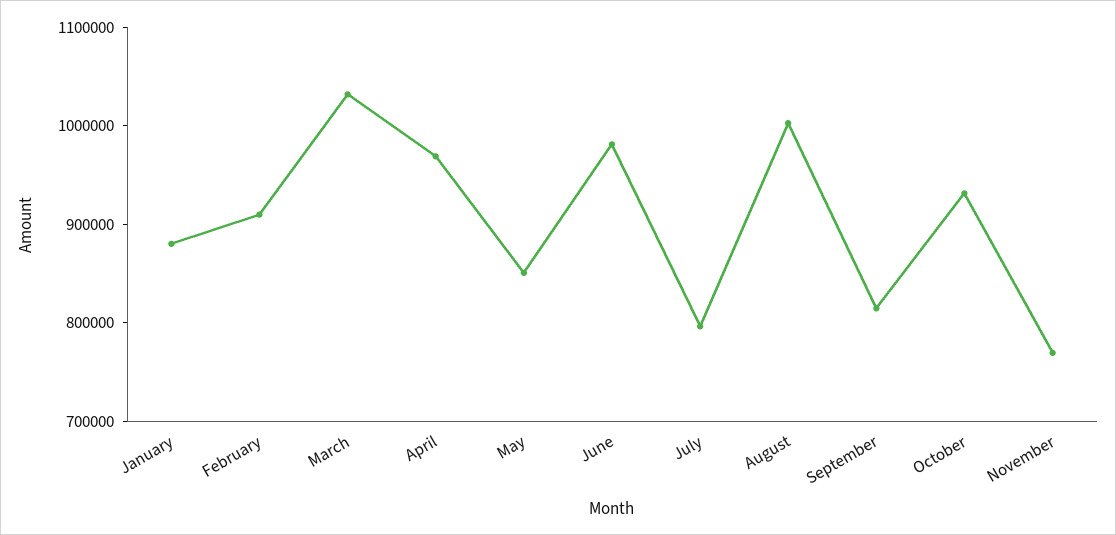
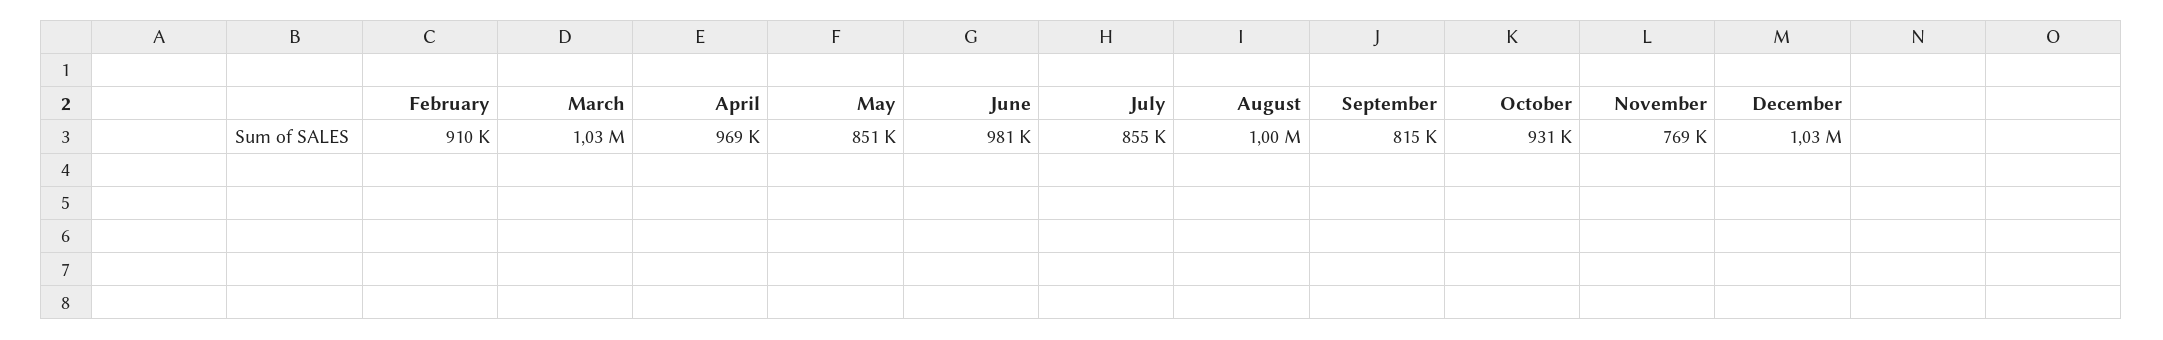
January: 880000 -> none
July: 800000 -> 855000
December: none -> 1030000

